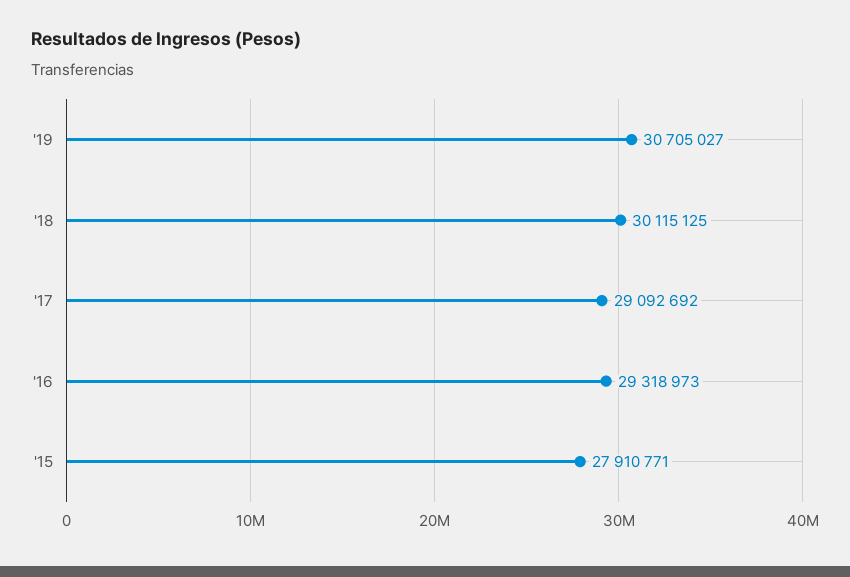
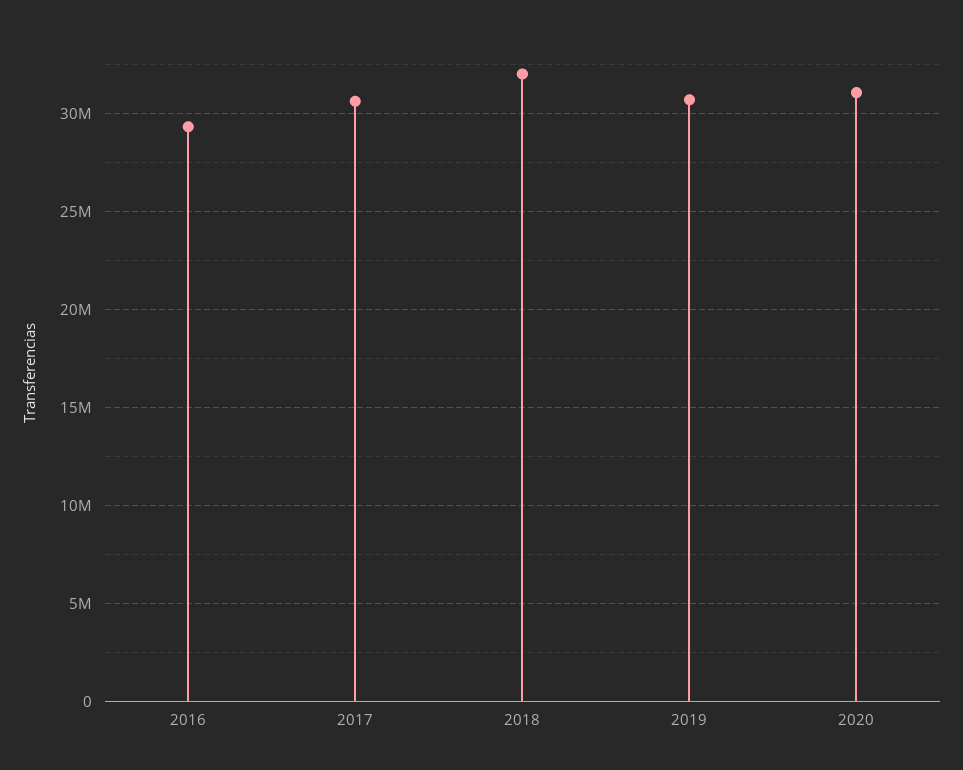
'18: 30115125 -> 32000000
'17: 29092692 -> 30500000
'15: 27910771 -> none
2020: none -> 31000000

